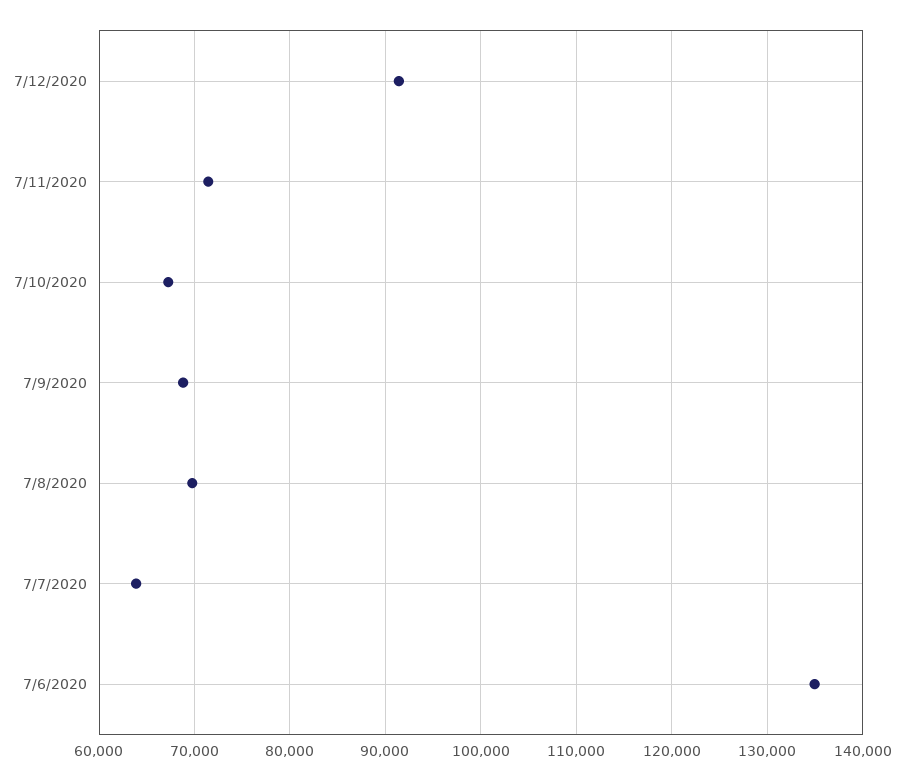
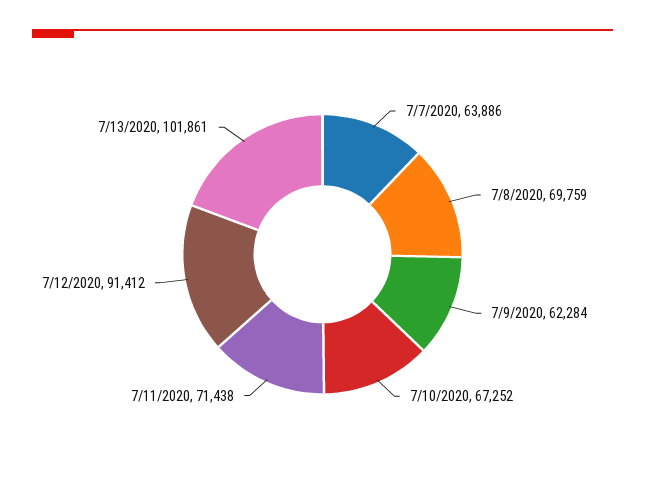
7/9/2020: 69000 -> 62284
7/6/2020: 135000 -> none
7/13/2020: none -> 101861

